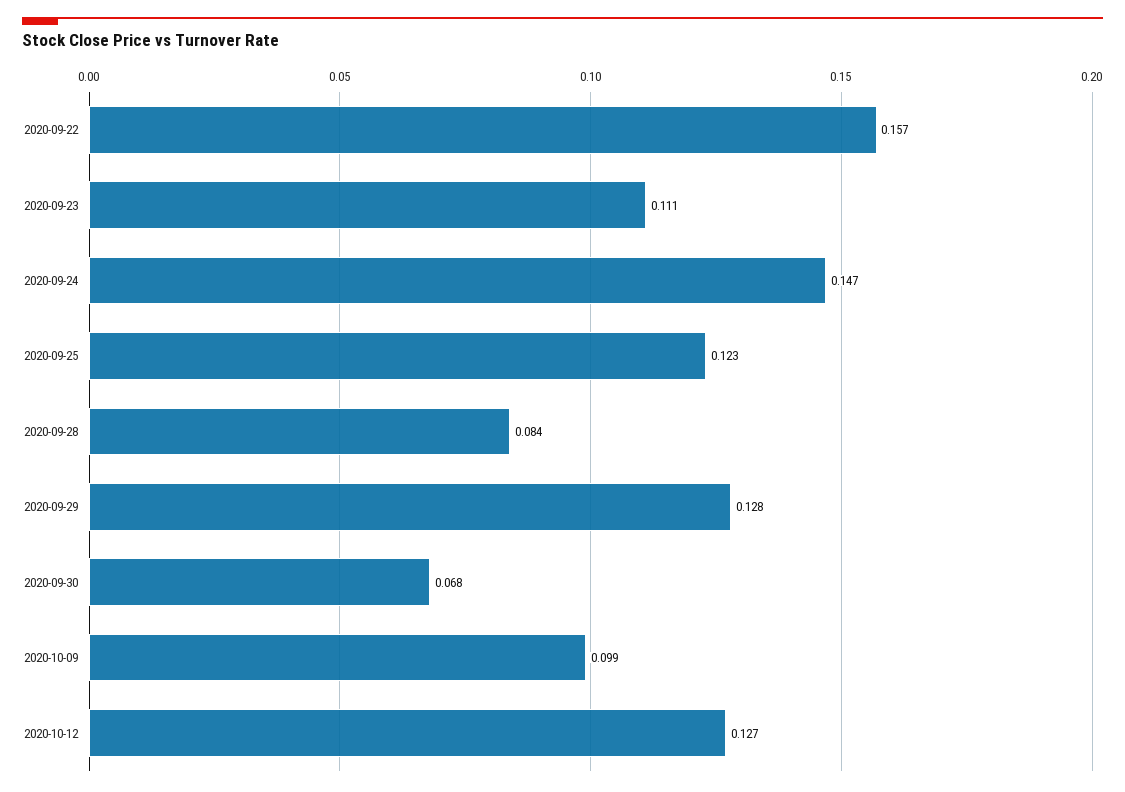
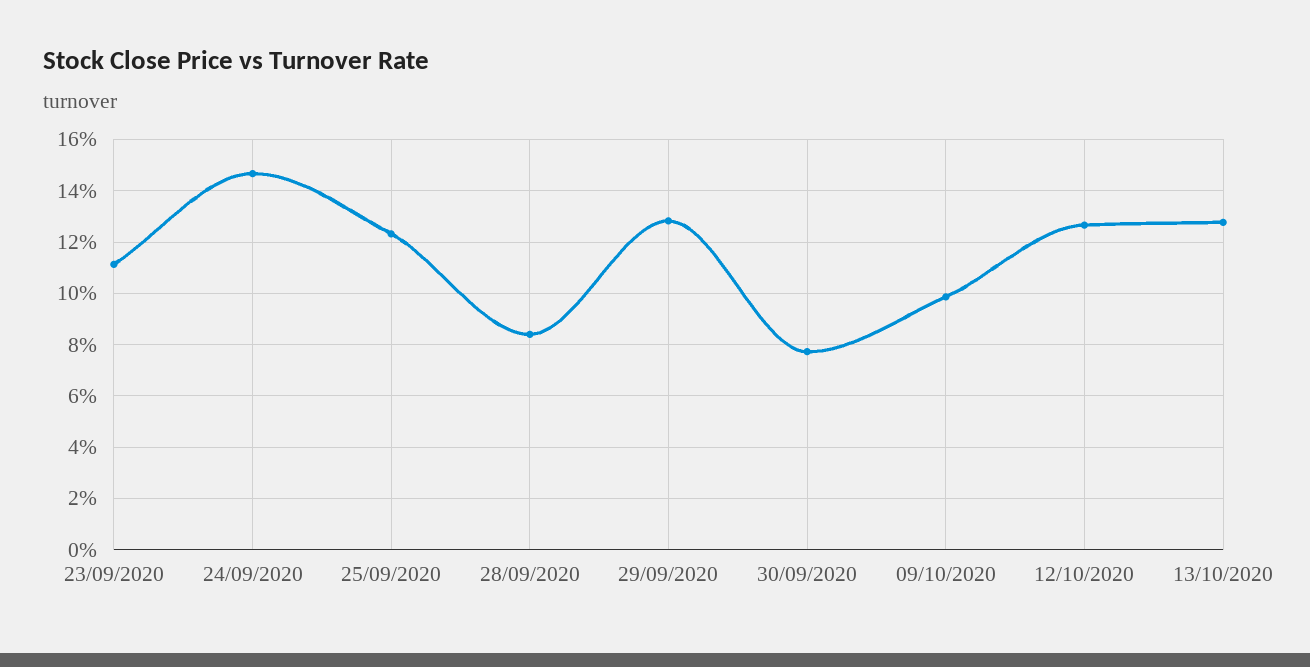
2020-09-22: 0.157 -> none
2020-09-30: 0.068 -> 0.0775
13/10/2020: none -> 0.1275

